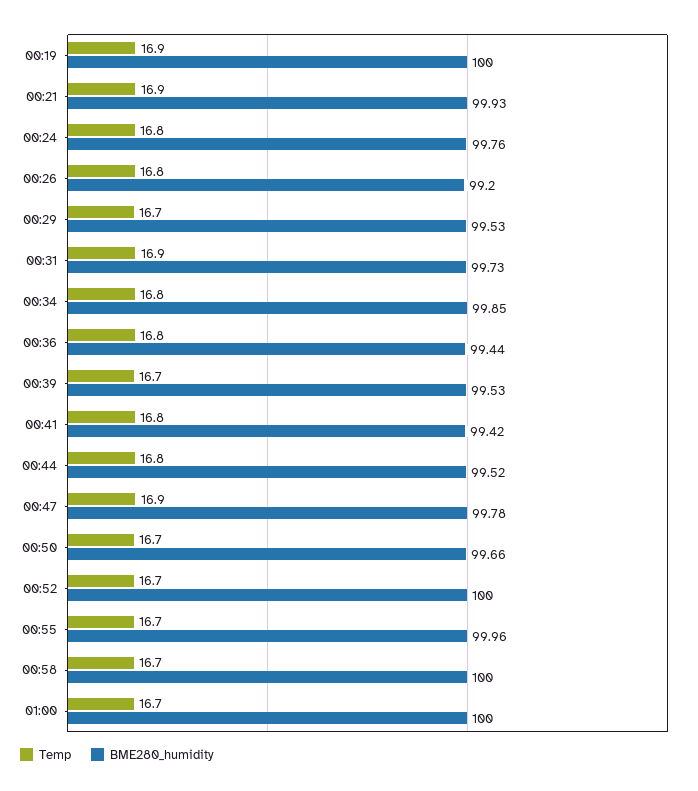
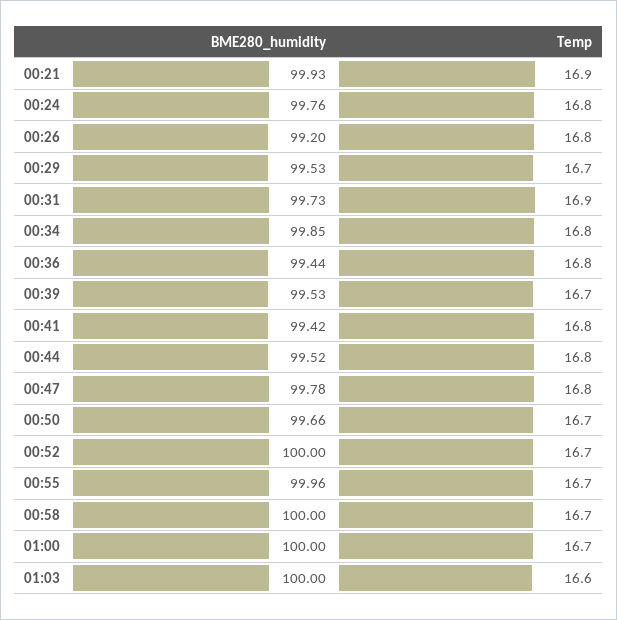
Temp, 00:19: 16.9 -> none
BME280_humidity, 00:19: 100 -> none
Temp, 00:47: 16.9 -> 16.8
BME280_humidity, 01:03: none -> 100
Temp, 01:03: none -> 16.6

